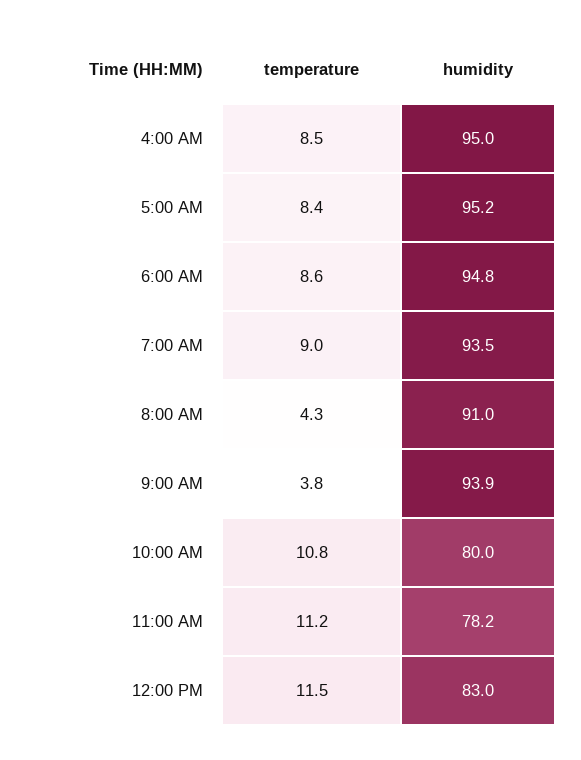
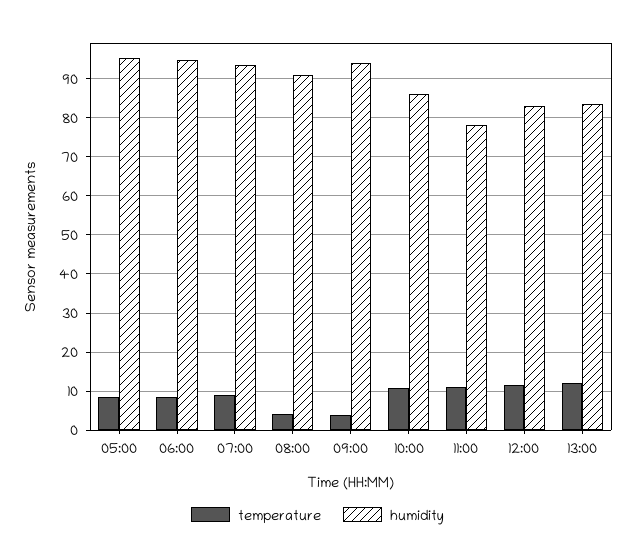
temperature, 4:00 AM: 8.5 -> none
humidity, 4:00 AM: 95 -> none
humidity, 10:00 AM: 80 -> 86
temperature, 13:00: none -> 12
humidity, 13:00: none -> 84

